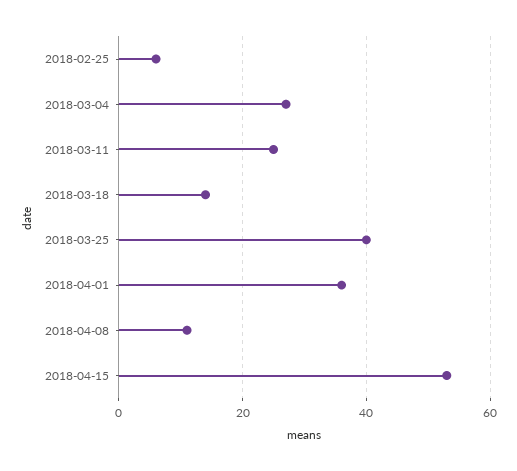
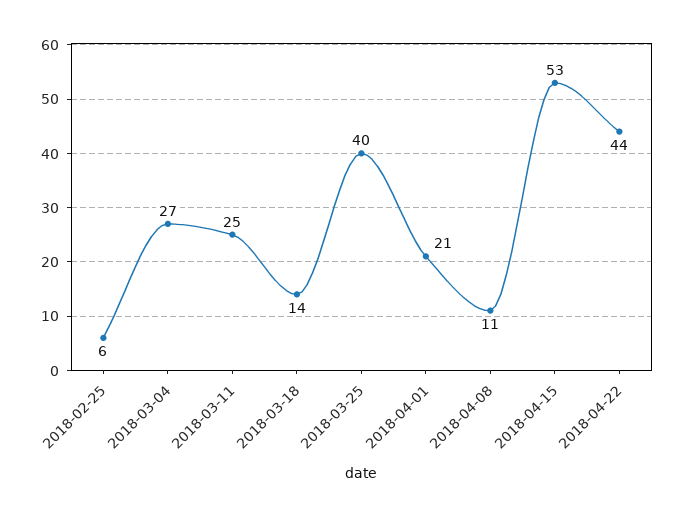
2018-04-01: 35 -> 21
2018-04-22: none -> 44

